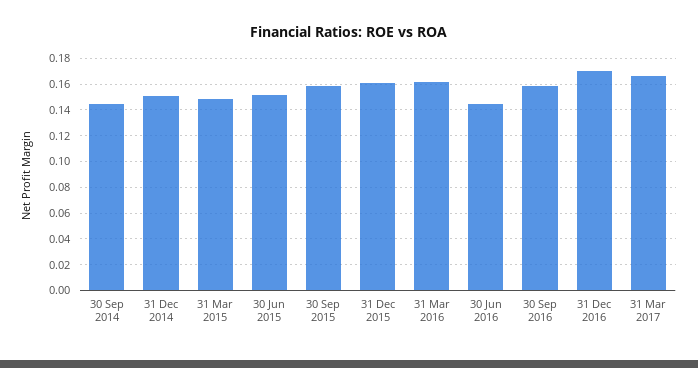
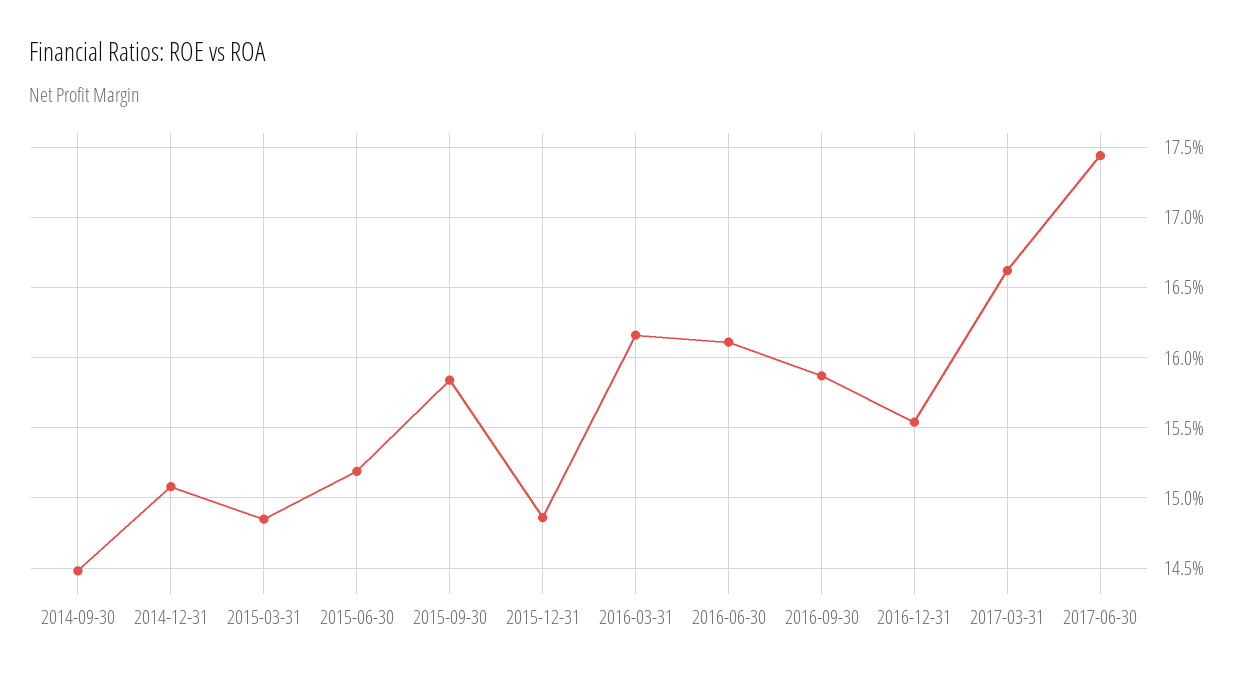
31 Dec 2015: 0.16 -> 0.1485
30 Jun 2016: 0.145 -> 0.161
31 Dec 2016: 0.17 -> 0.1555
2017-06-30: none -> 0.1745

